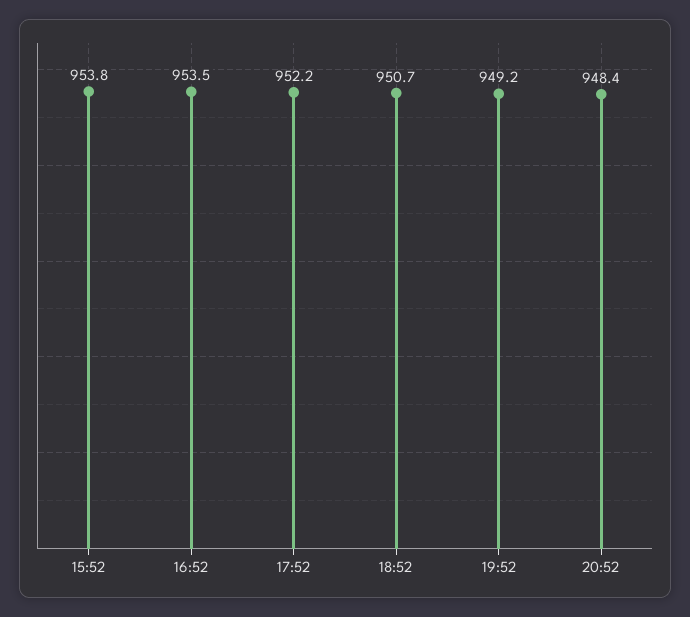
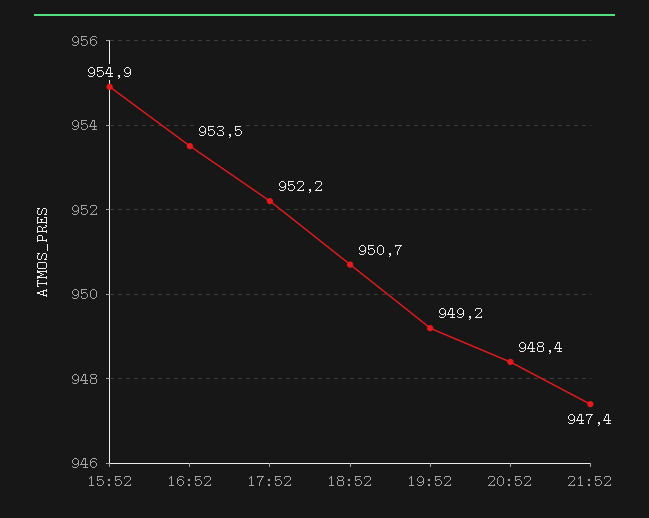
15:52: 953.8 -> 954.9
21:52: none -> 947.4

